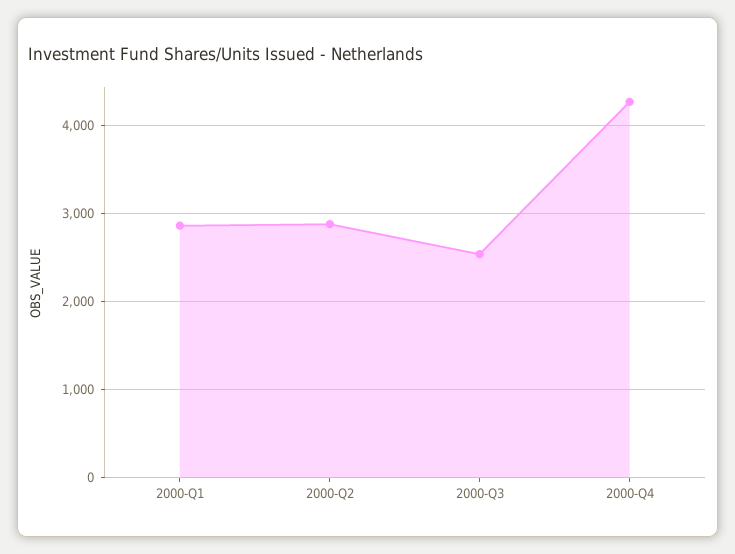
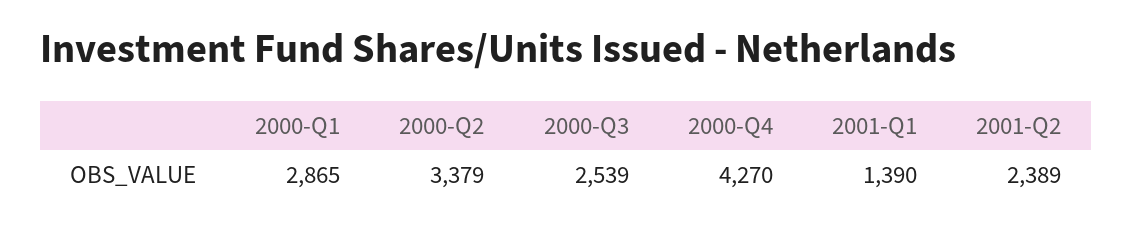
2000-Q2: 2900 -> 3379
2001-Q1: none -> 1390
2001-Q2: none -> 2389

